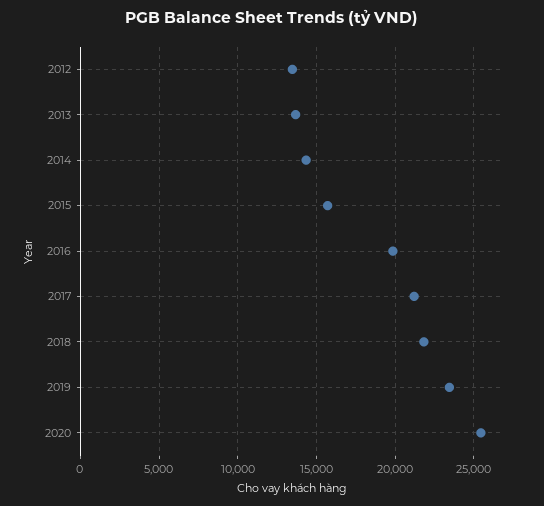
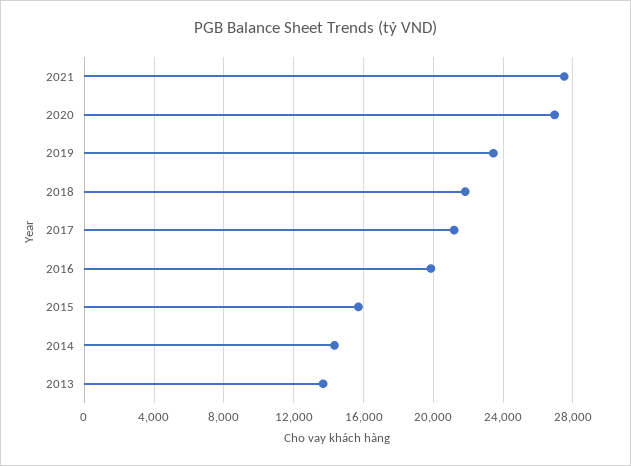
2012: 13500 -> none
2020: 25500 -> 27000
2021: none -> 27500

